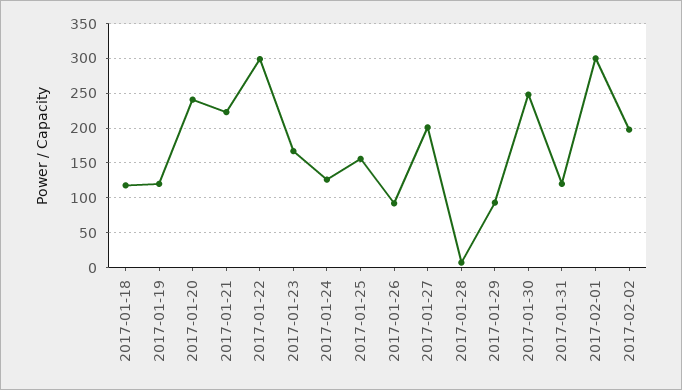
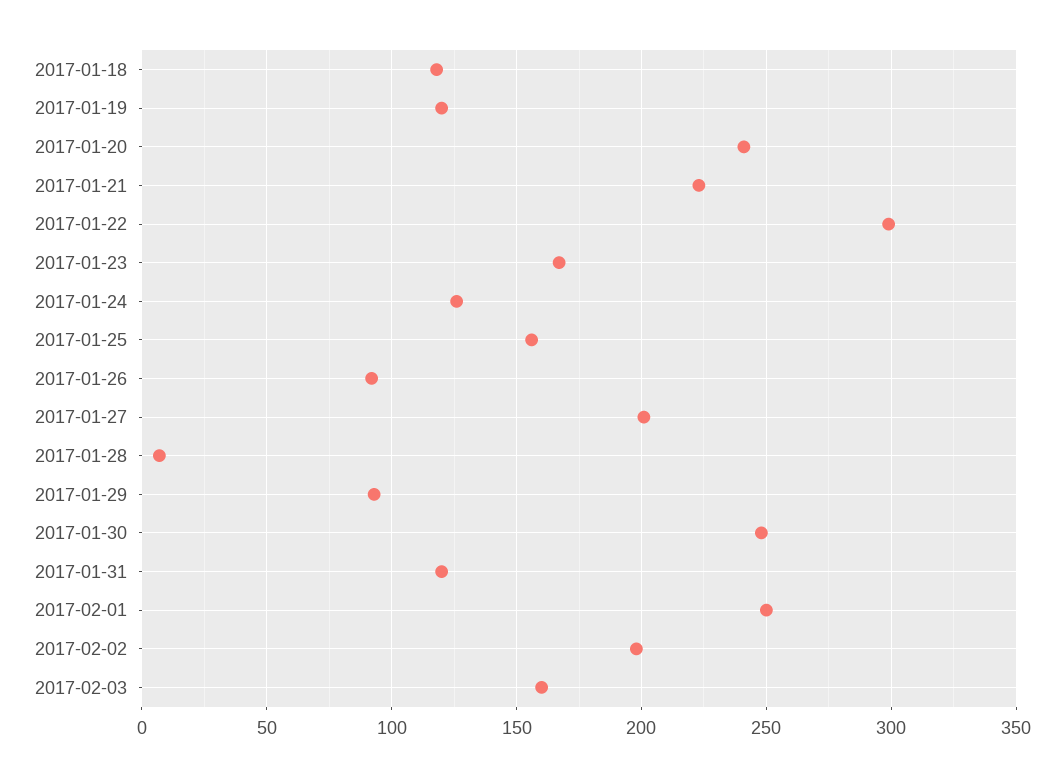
2017-02-01: 300 -> 250
2017-02-03: none -> 160

